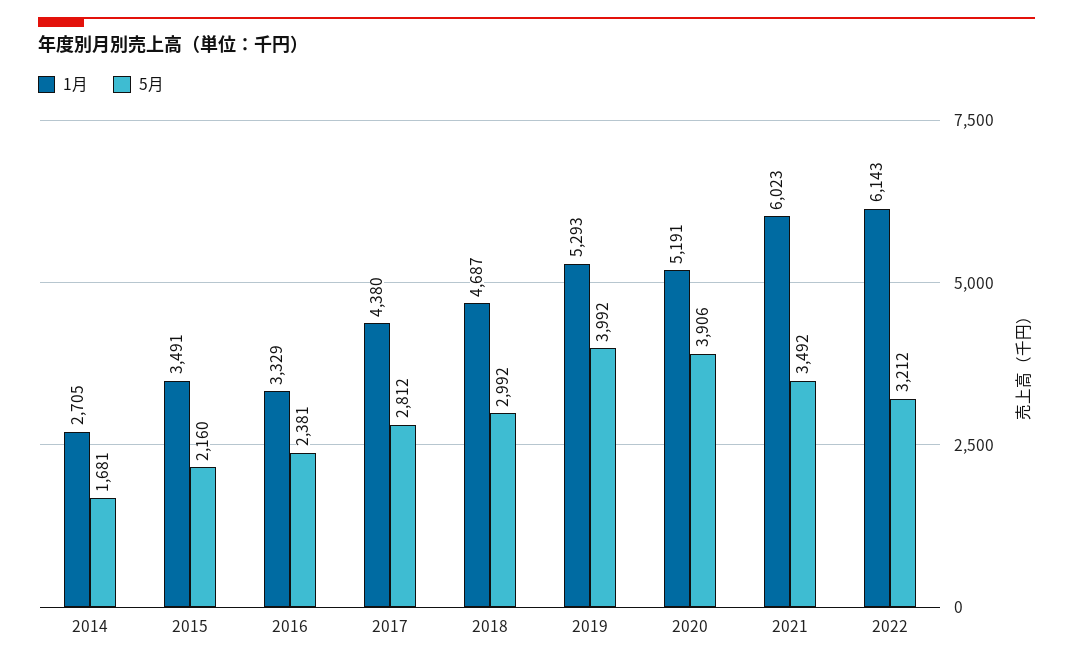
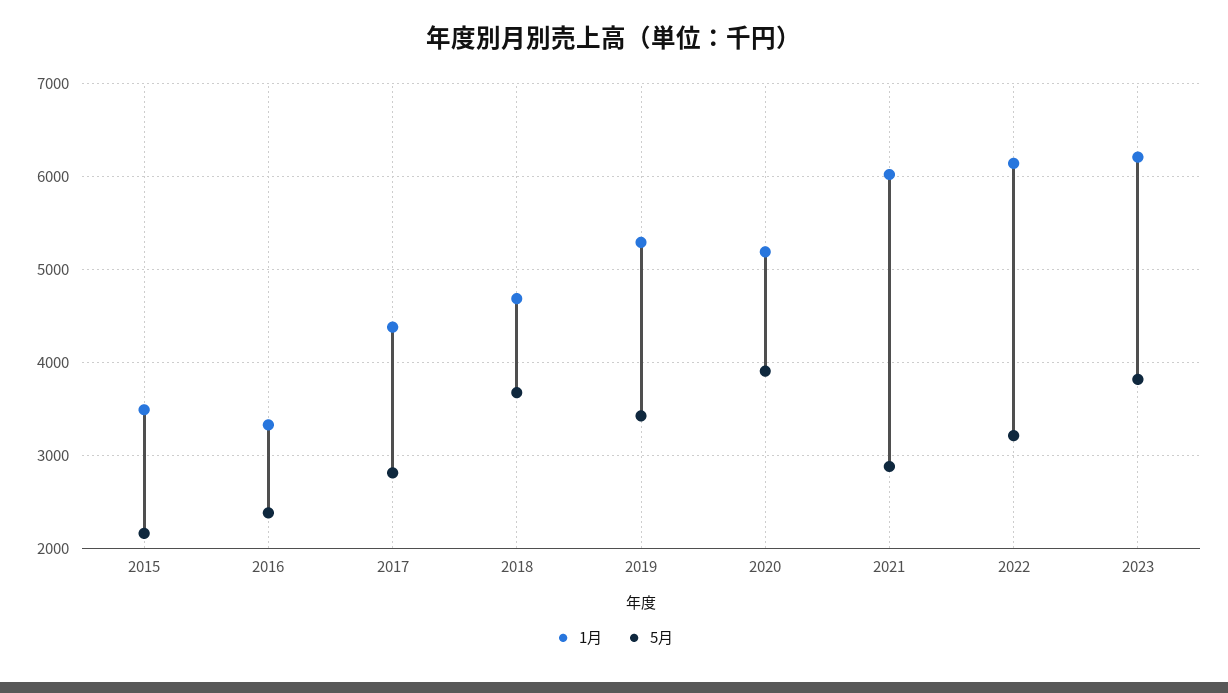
1月, 2014: 2705 -> none
5月, 2014: 1681 -> none
5月, 2018: 2992 -> 3700
5月, 2019: 3992 -> 3400
5月, 2021: 3492 -> 2900
1月, 2023: none -> 6200
5月, 2023: none -> 3800

